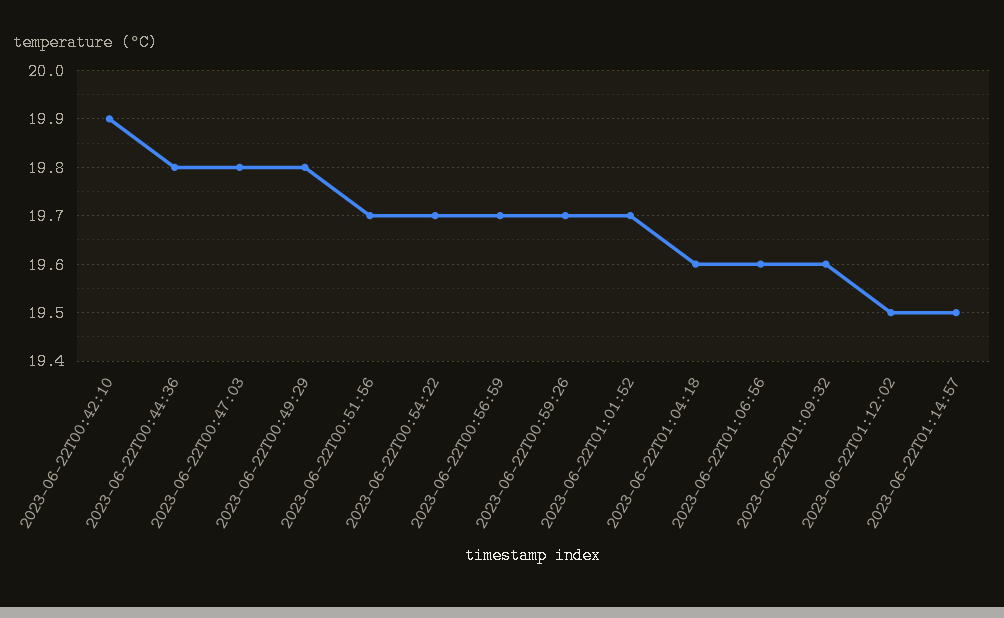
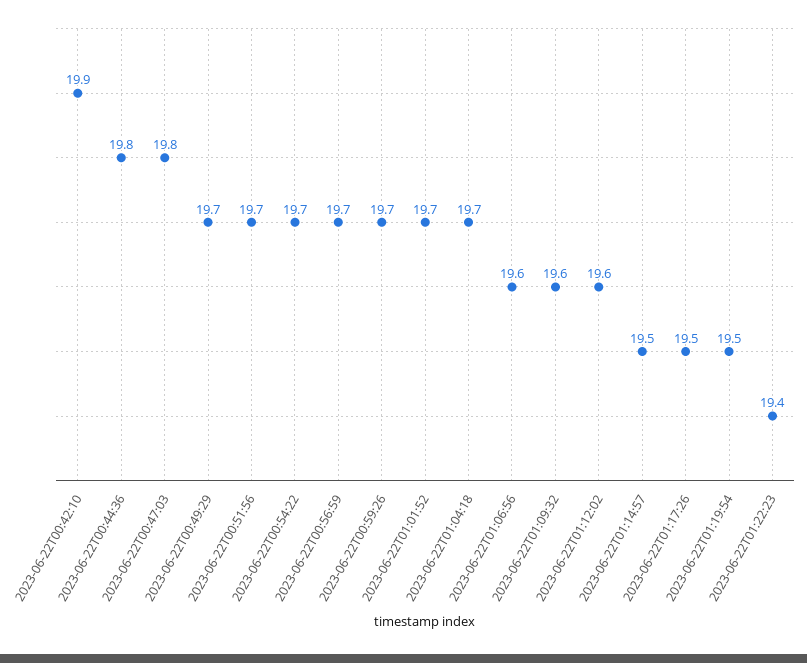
2023-06-22T00:49:29: 19.8 -> 19.7
2023-06-22T01:04:18: 19.6 -> 19.7
2023-06-22T01:12:02: 19.5 -> 19.6
2023-06-22T01:17:26: none -> 19.5
2023-06-22T01:19:54: none -> 19.5
2023-06-22T01:22:23: none -> 19.4

